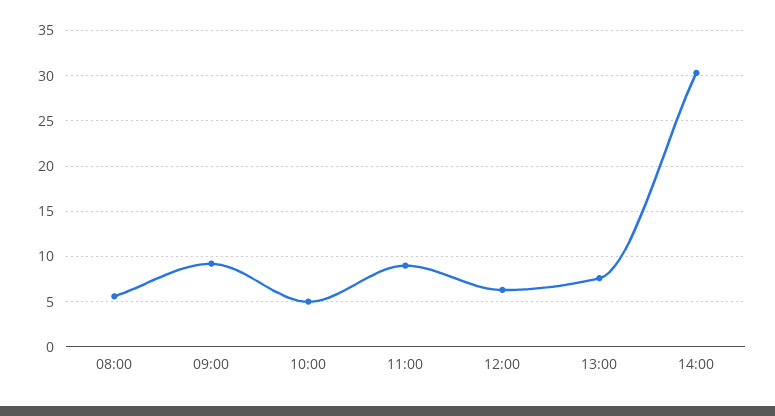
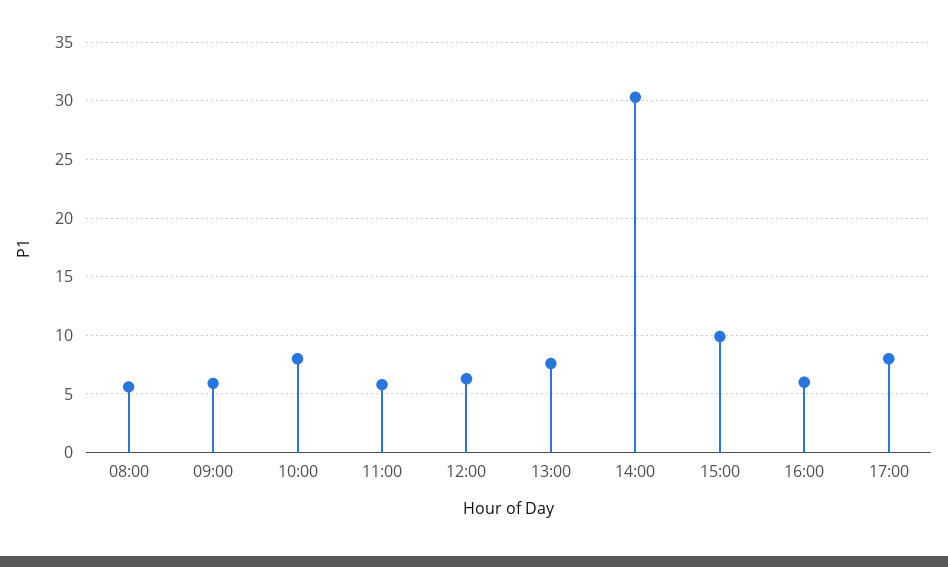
09:00: 9 -> 6
10:00: 5 -> 8
11:00: 9 -> 6
15:00: none -> 10
16:00: none -> 6
17:00: none -> 8

